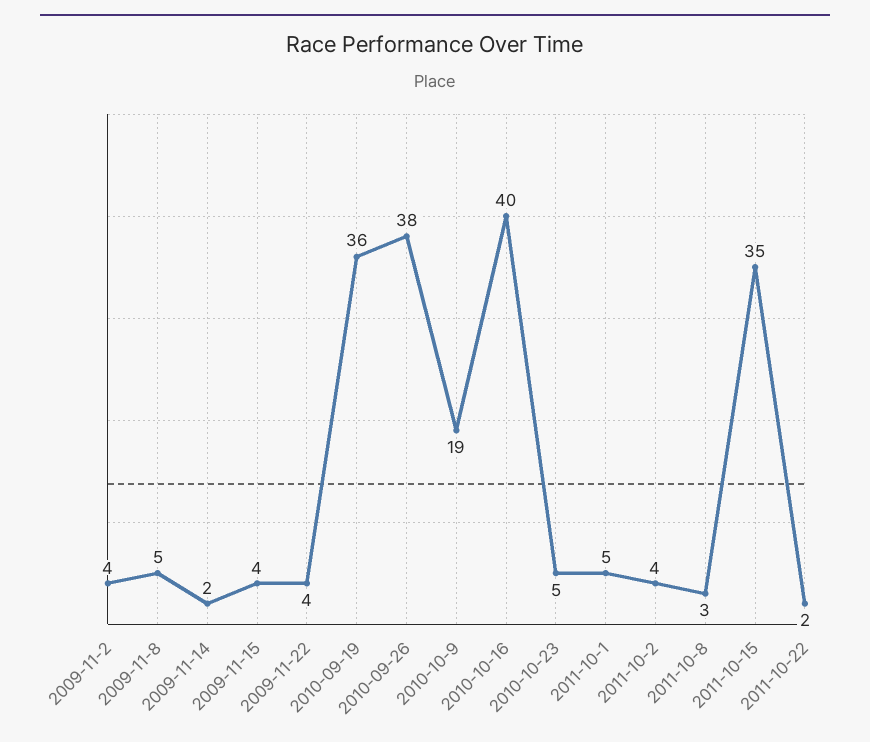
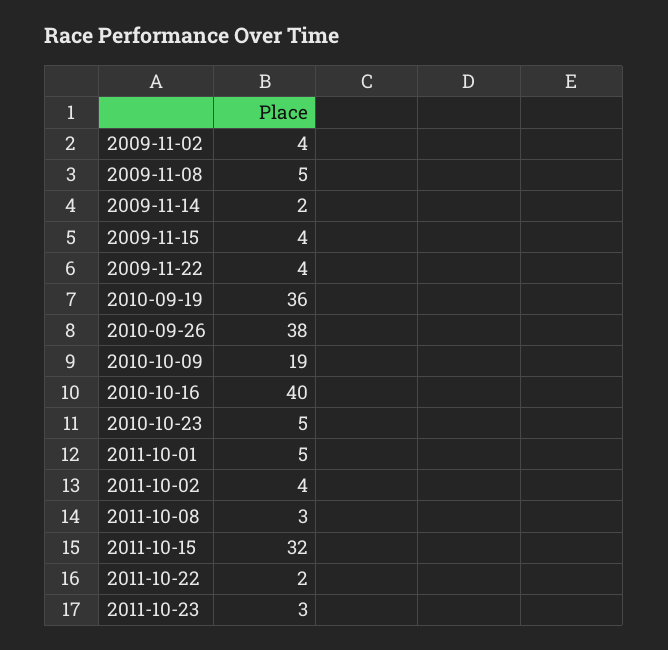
2011-10-15: 35 -> 32
2011-10-23: none -> 3

